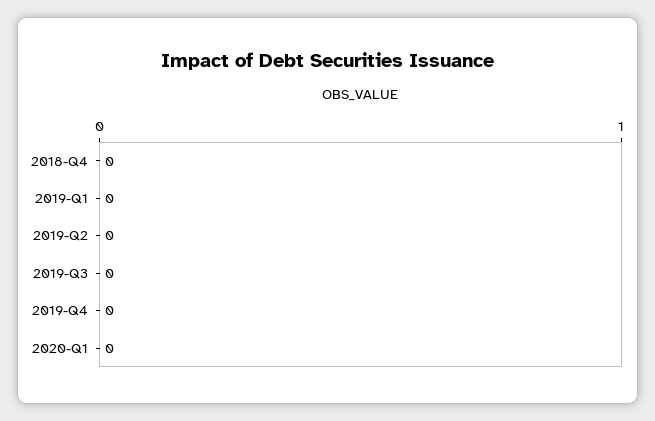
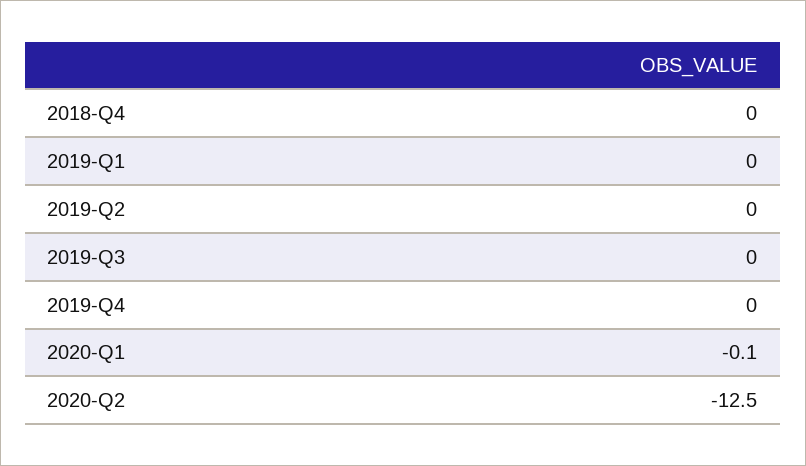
2020-Q1: 0 -> -0.1
2020-Q2: none -> -12.5

